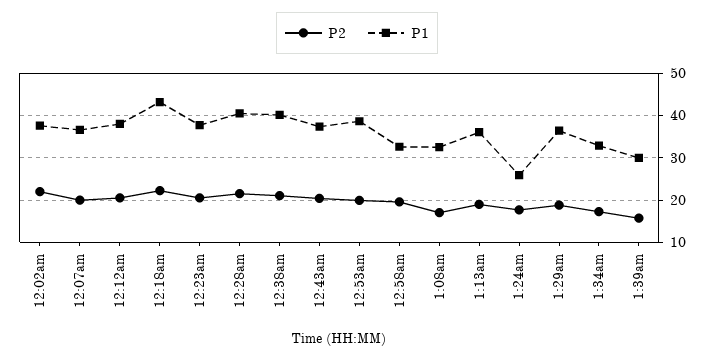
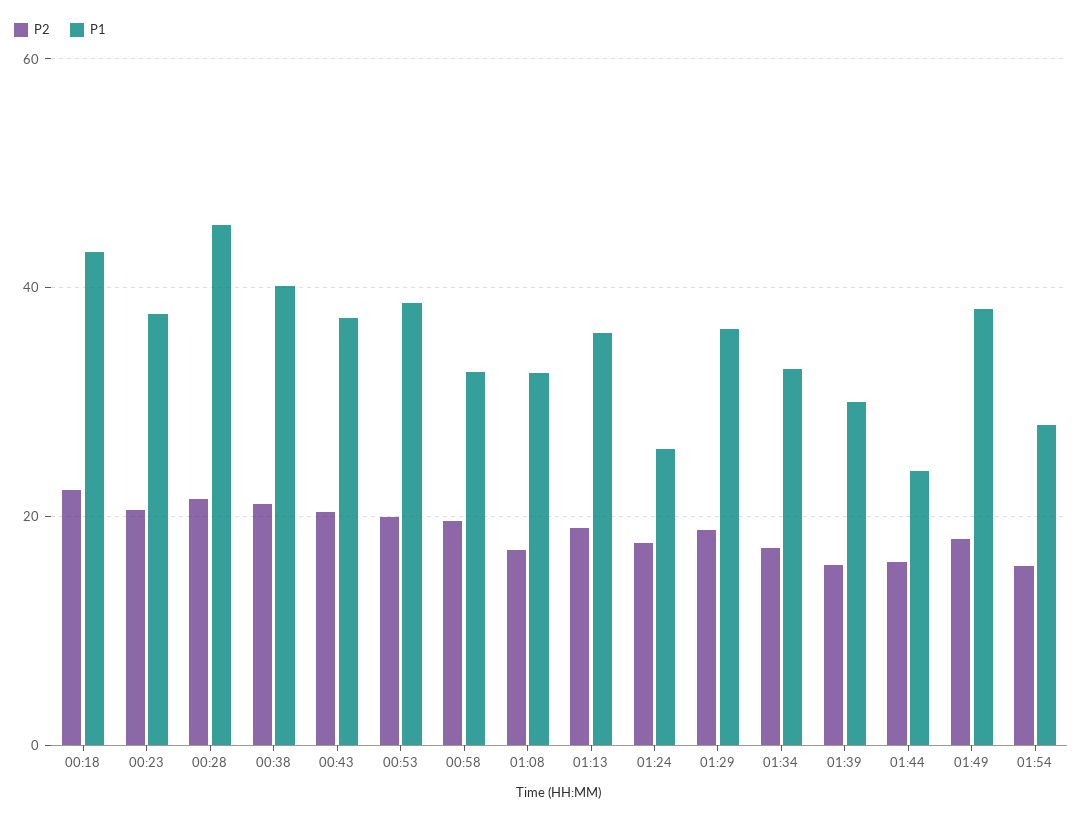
P2, 12:02am: 22 -> none
P1, 12:02am: 38 -> none
P2, 12:07am: 20 -> none
P1, 12:07am: 36 -> none
P2, 12:12am: 20 -> none
P1, 12:12am: 38 -> none
P1, 12:28am: 40 -> 46
P2, 01:44: none -> 16
P1, 01:44: none -> 24
P2, 01:49: none -> 18
P1, 01:49: none -> 38
P2, 01:54: none -> 16
P1, 01:54: none -> 28

